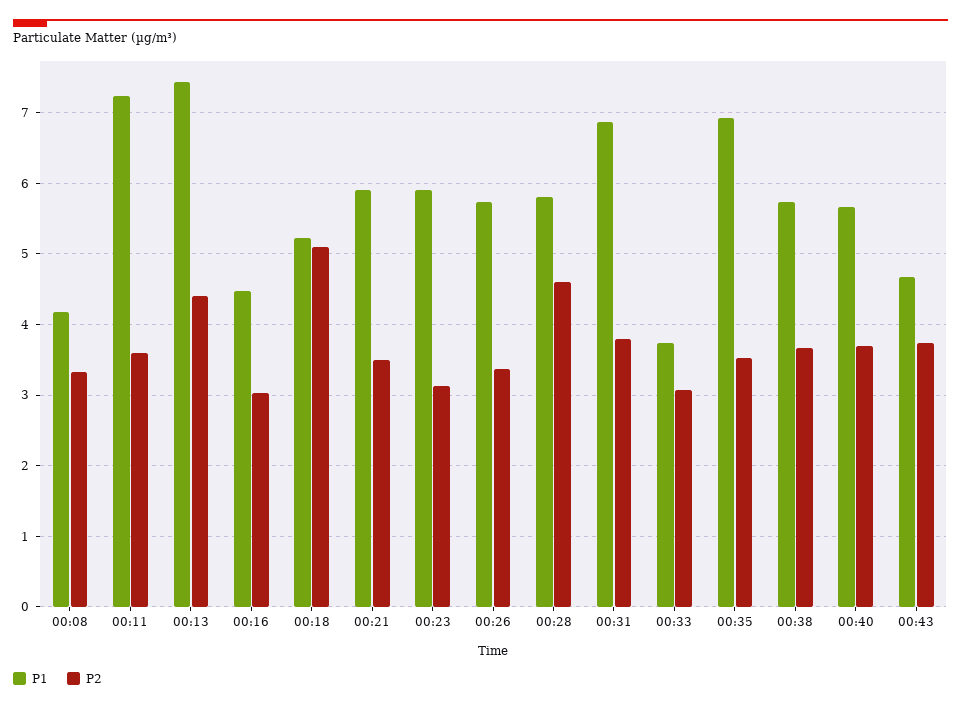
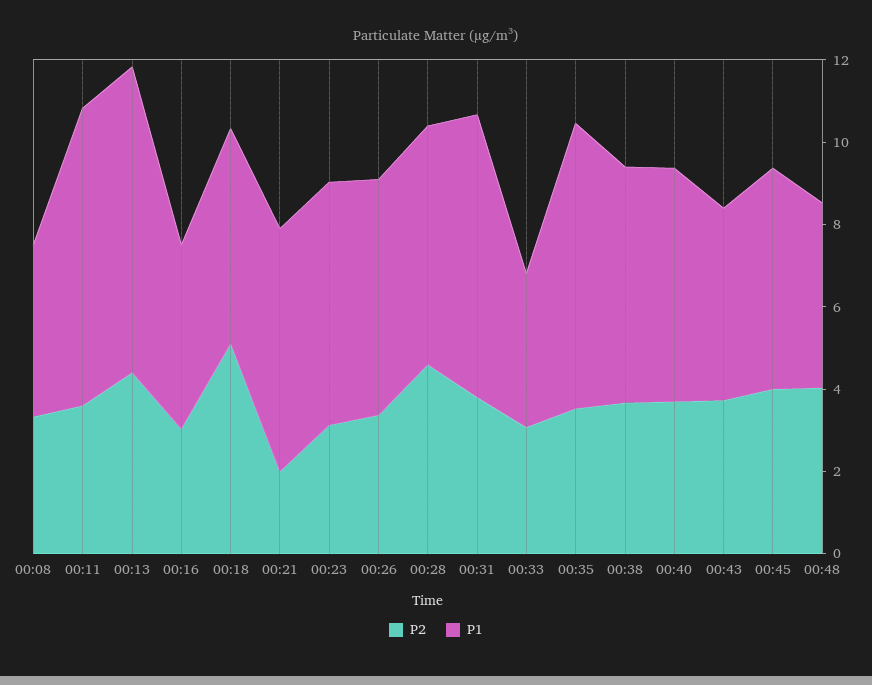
P2, 00:21: 3.5 -> 2
P2, 00:45: none -> 4
P1, 00:45: none -> 5.5
P2, 00:48: none -> 4
P1, 00:48: none -> 4.5

